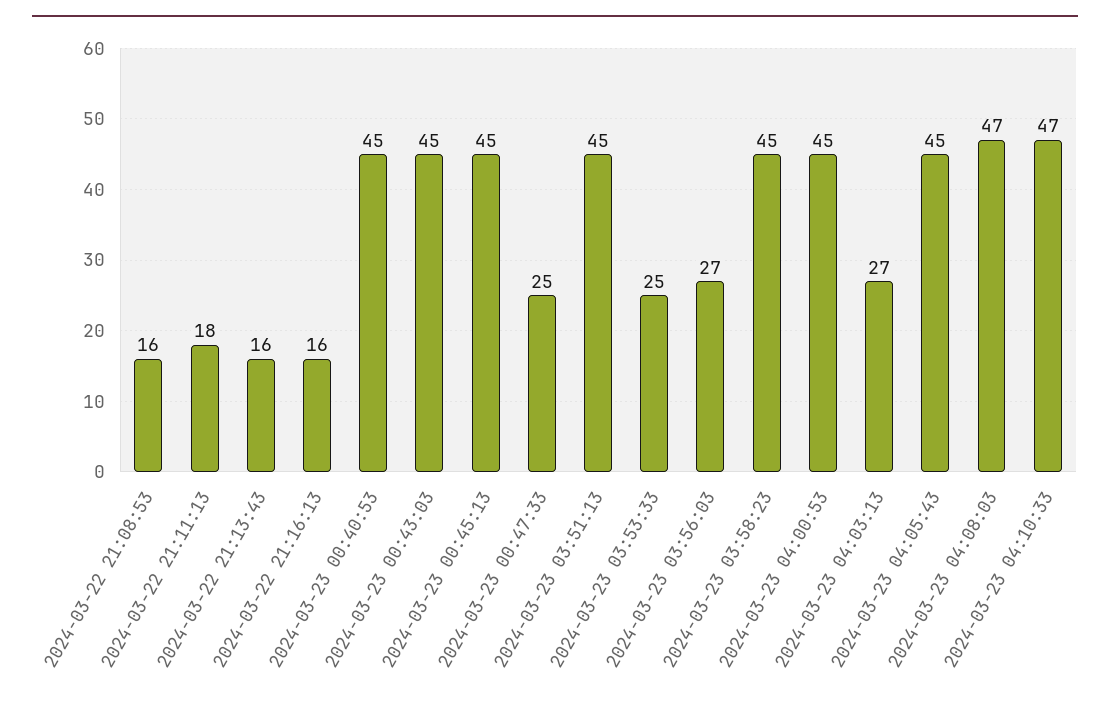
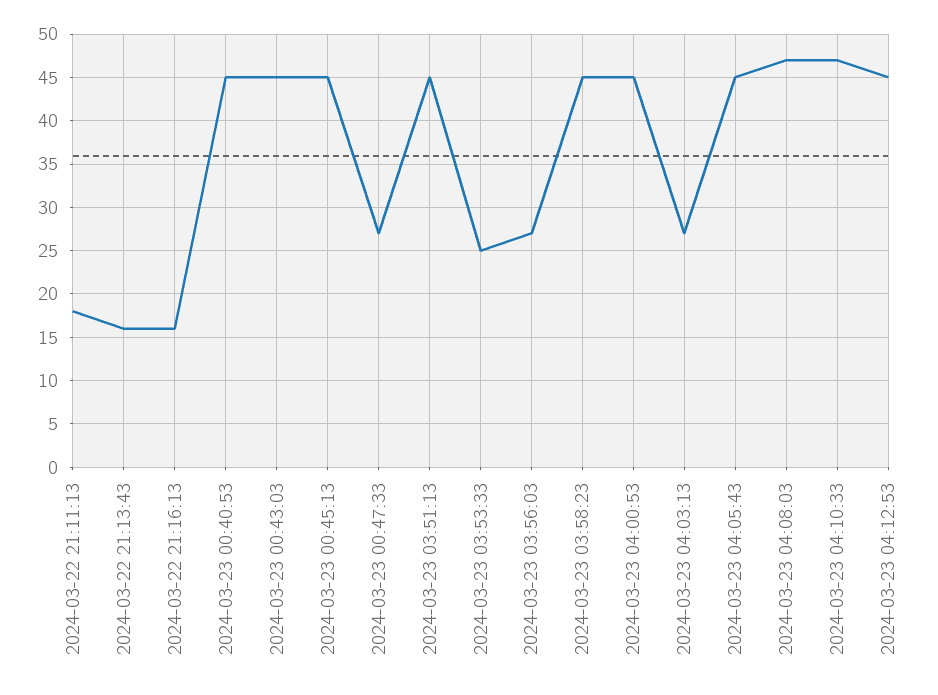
2024-03-22 21:08:53: 16 -> none
2024-03-23 00:47:33: 25 -> 27
2024-03-23 04:12:53: none -> 45

